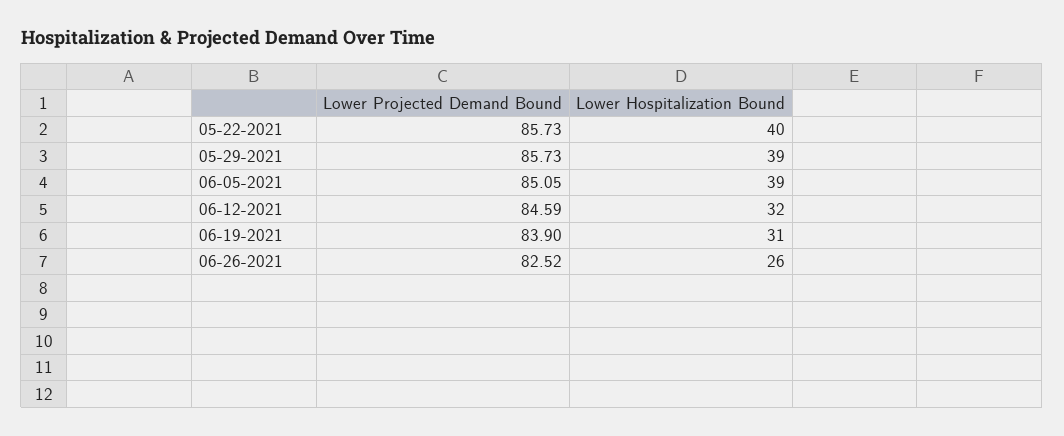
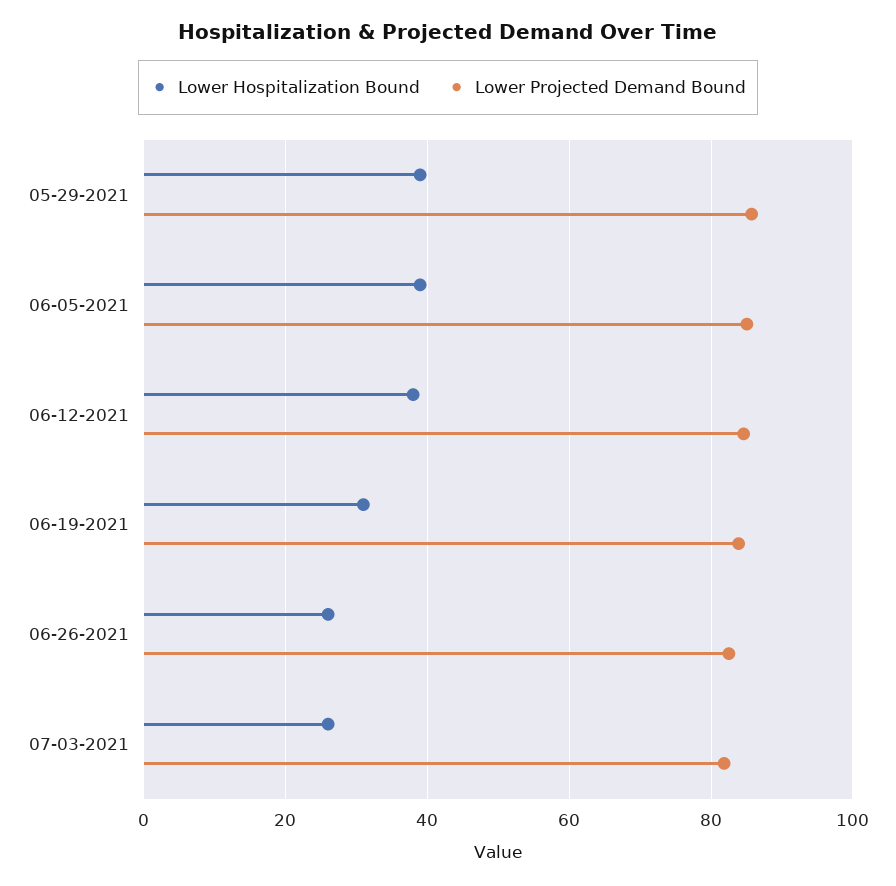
Lower Projected Demand Bound, 05-22-2021: 85.73 -> none
Lower Hospitalization Bound, 05-22-2021: 40 -> none
Lower Hospitalization Bound, 06-12-2021: 32 -> 38
Lower Hospitalization Bound, 07-03-2021: none -> 26
Lower Projected Demand Bound, 07-03-2021: none -> 82

